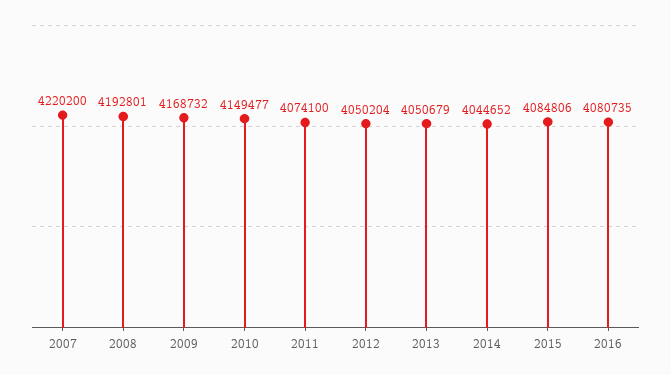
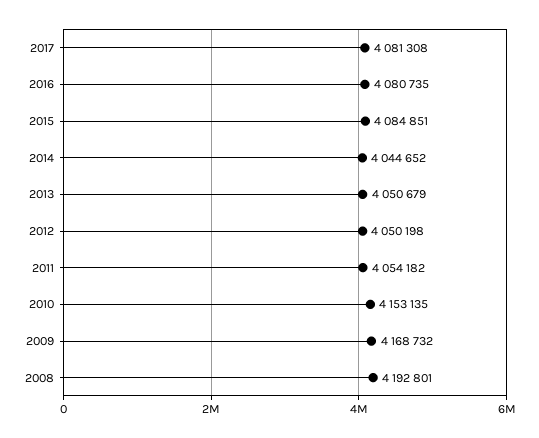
2007: 4220200 -> none
2010: 4149477 -> 4153135
2011: 4074100 -> 4054182
2012: 4050204 -> 4050198
2015: 4084806 -> 4084851
2017: none -> 4081308

